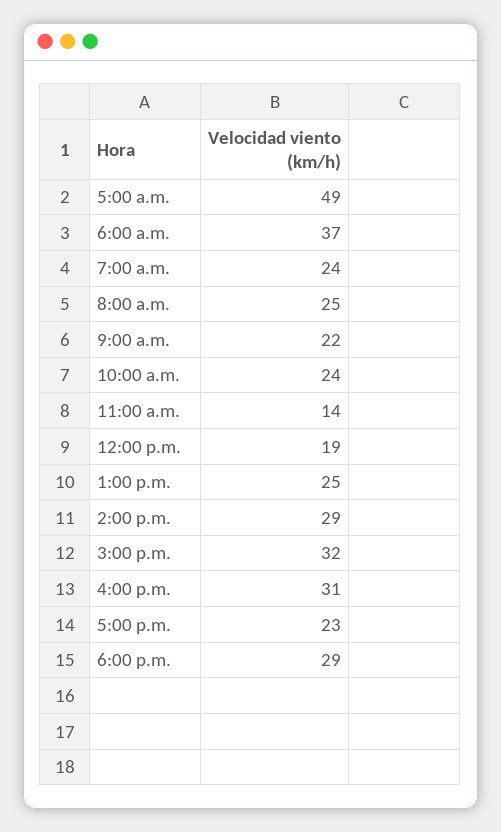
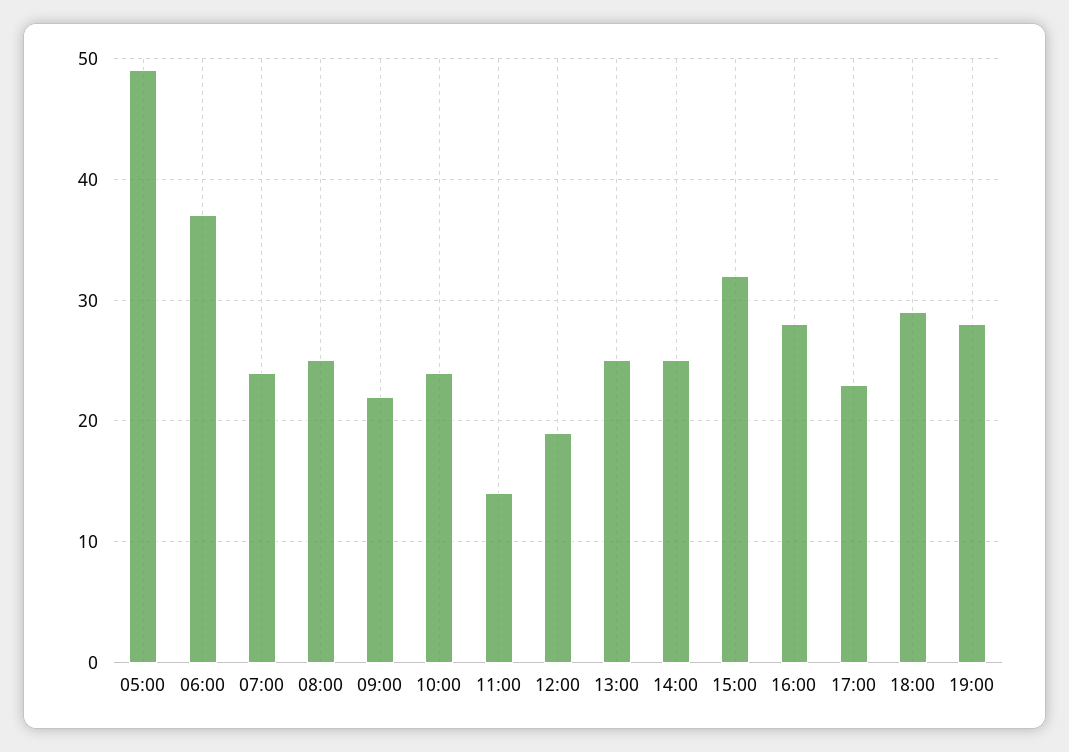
2:00 p.m.: 29 -> 25
4:00 p.m.: 31 -> 28
19:00: none -> 28

